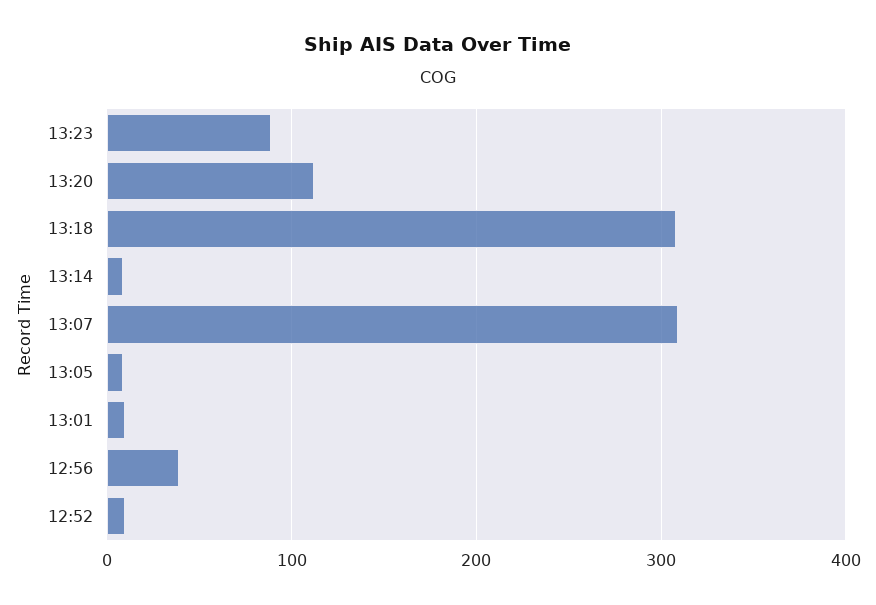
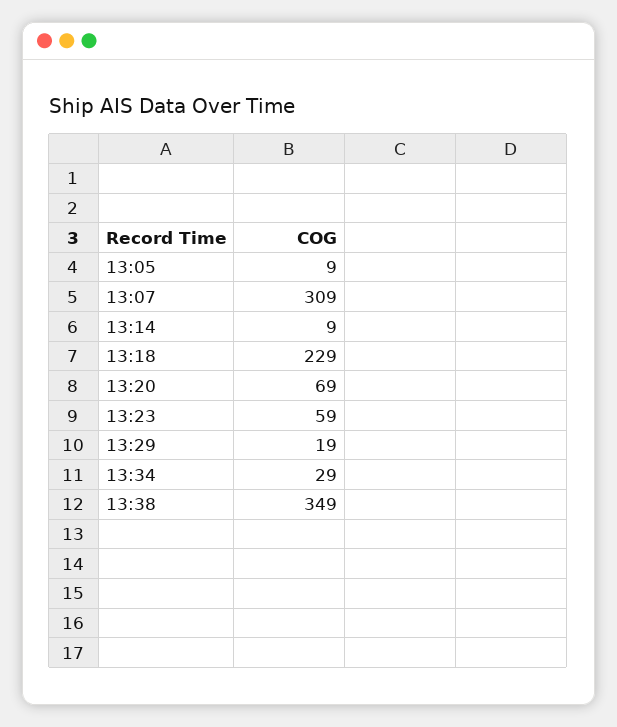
13:23: 90 -> 59
13:20: 110 -> 69
13:18: 310 -> 229
13:01: 10 -> none
12:56: 40 -> none
12:52: 10 -> none
13:29: none -> 19
13:34: none -> 29
13:38: none -> 349

